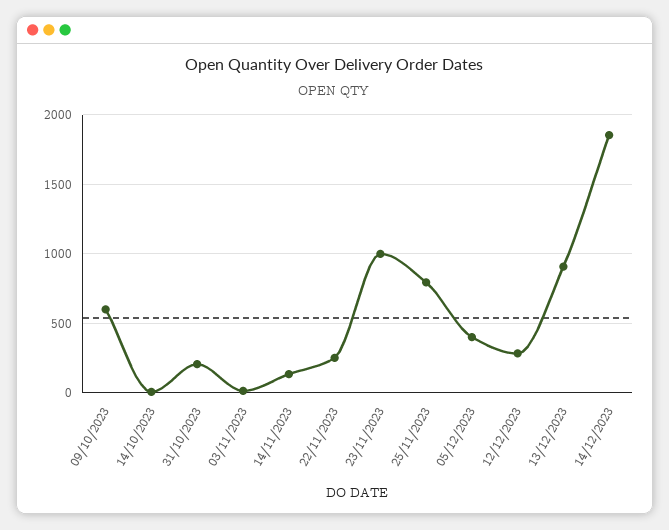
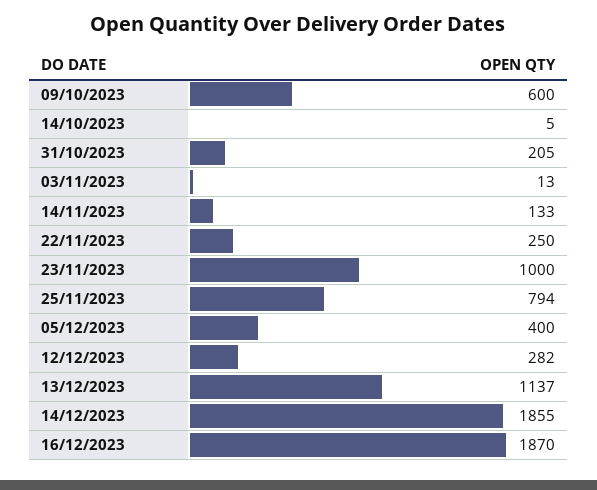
13/12/2023: 900 -> 1137
16/12/2023: none -> 1870

